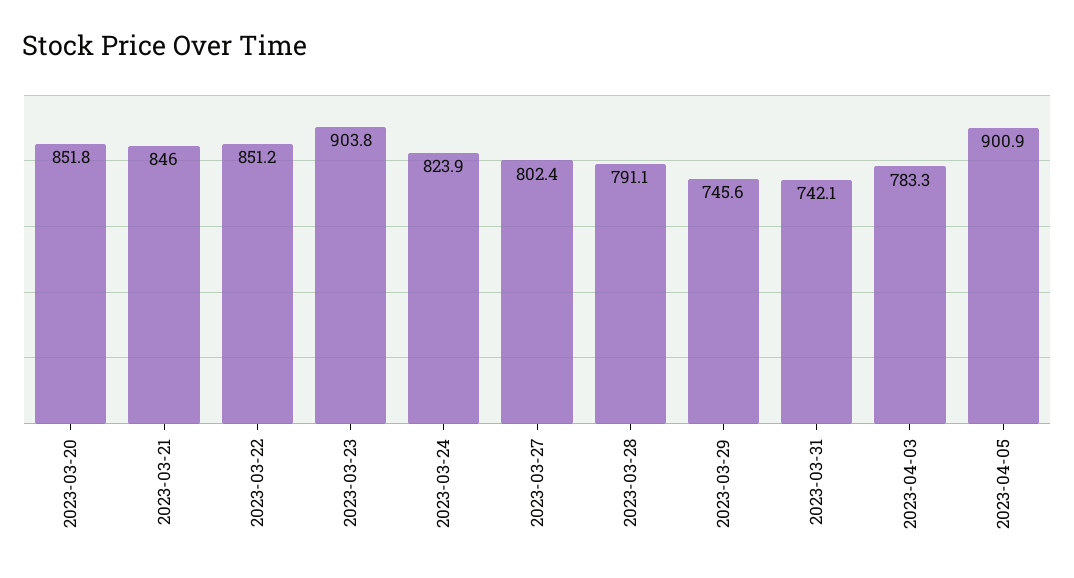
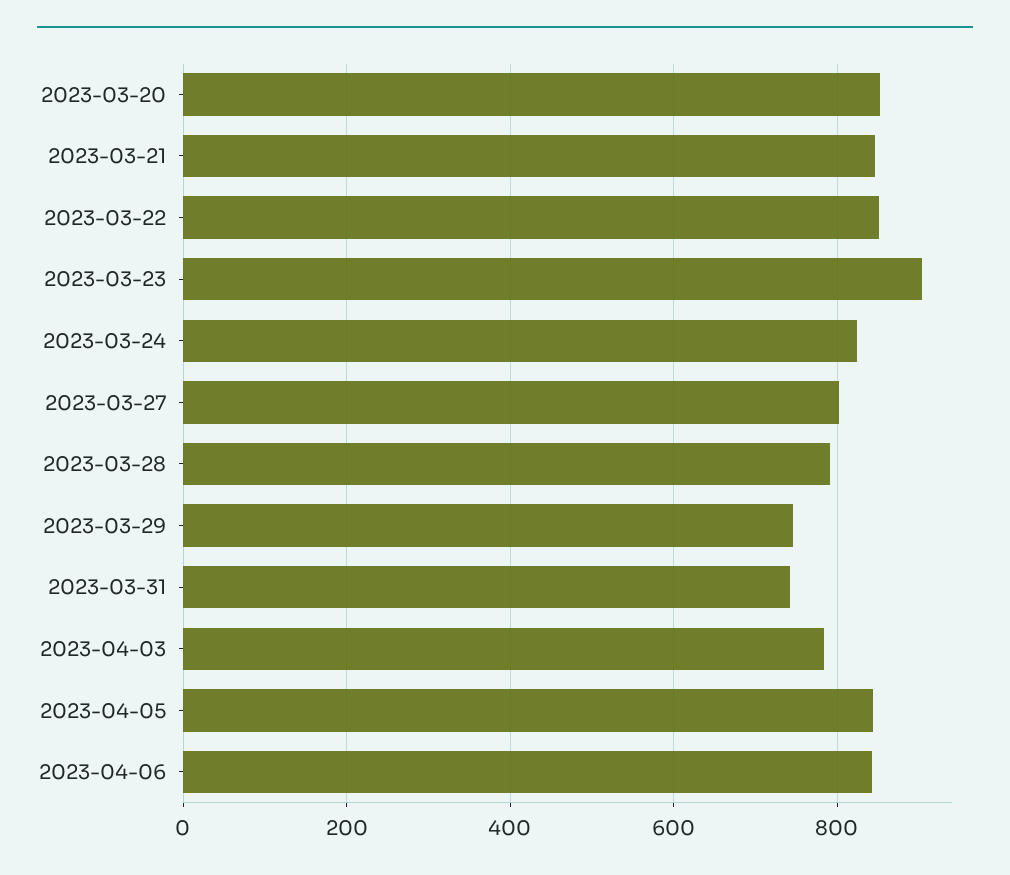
2023-04-05: 900.9 -> 840
2023-04-06: none -> 840

